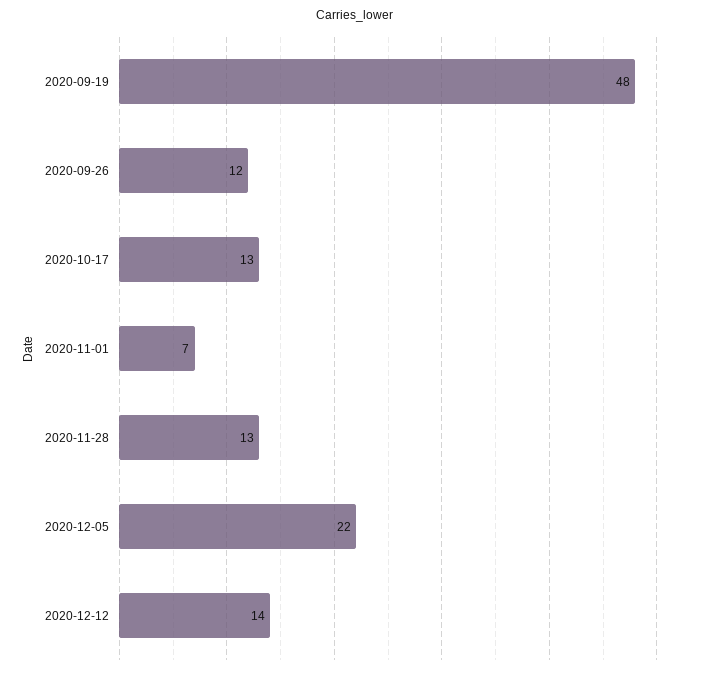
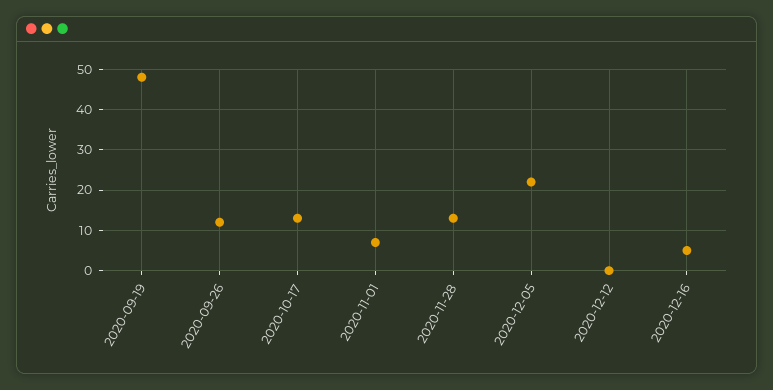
2020-12-12: 14 -> 0
2020-12-16: none -> 5

